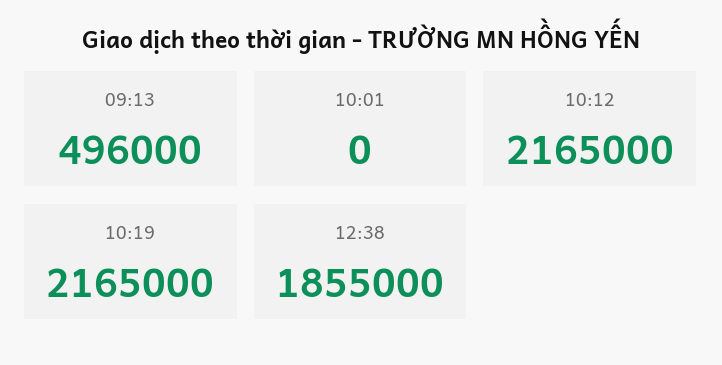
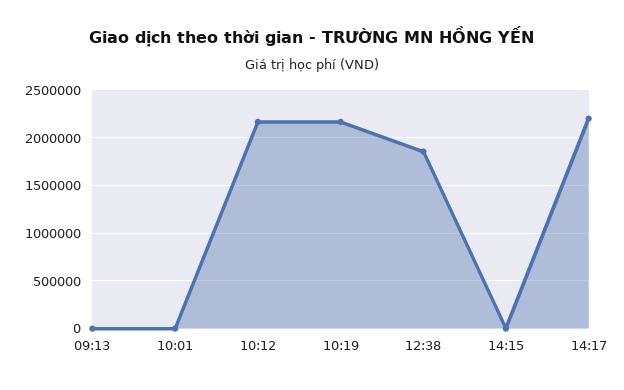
09:13: 496000 -> 0
14:15: none -> 0
14:17: none -> 2200000

